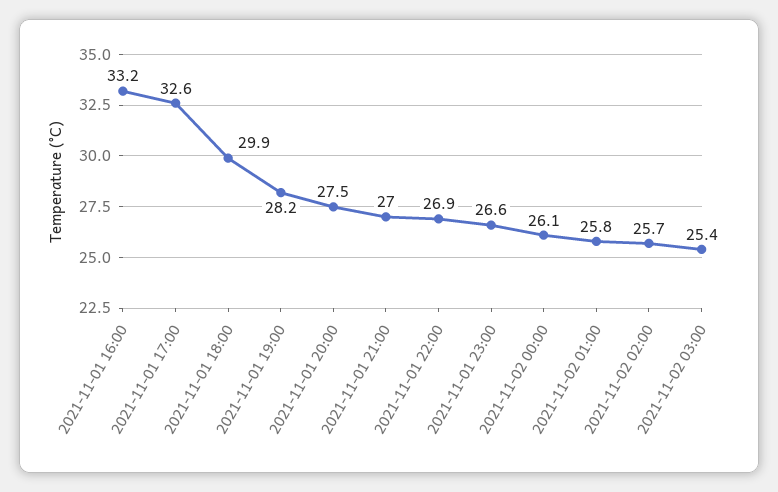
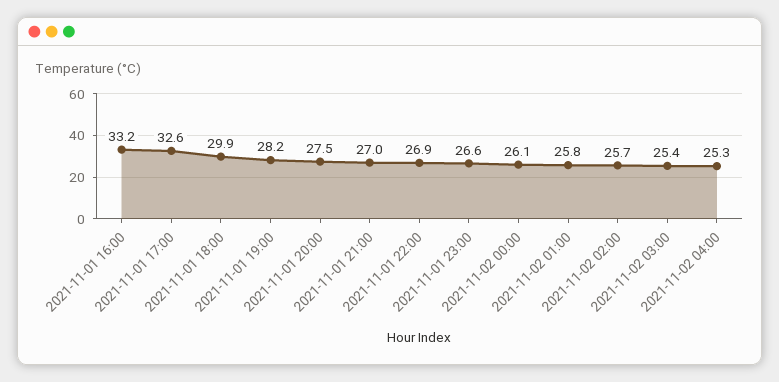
2021-11-02 04:00: none -> 25.3

